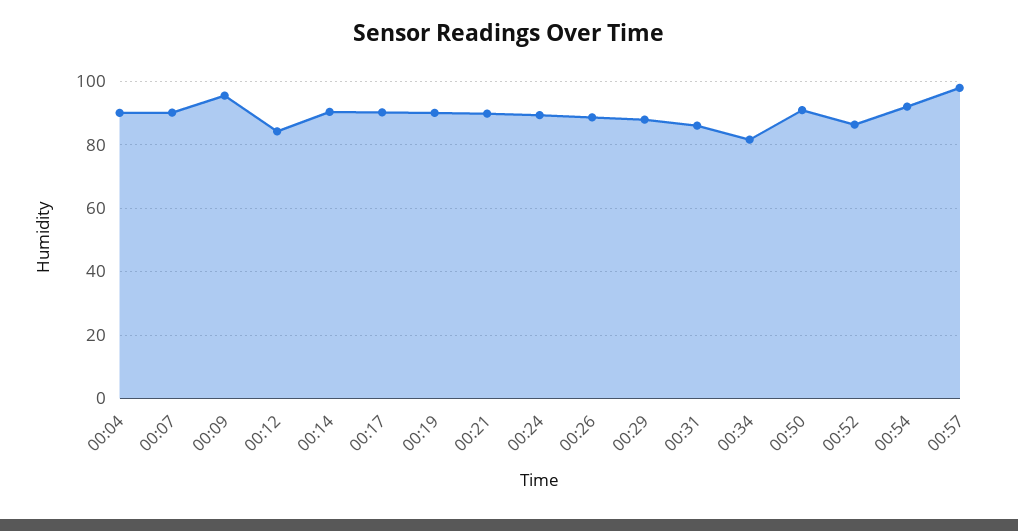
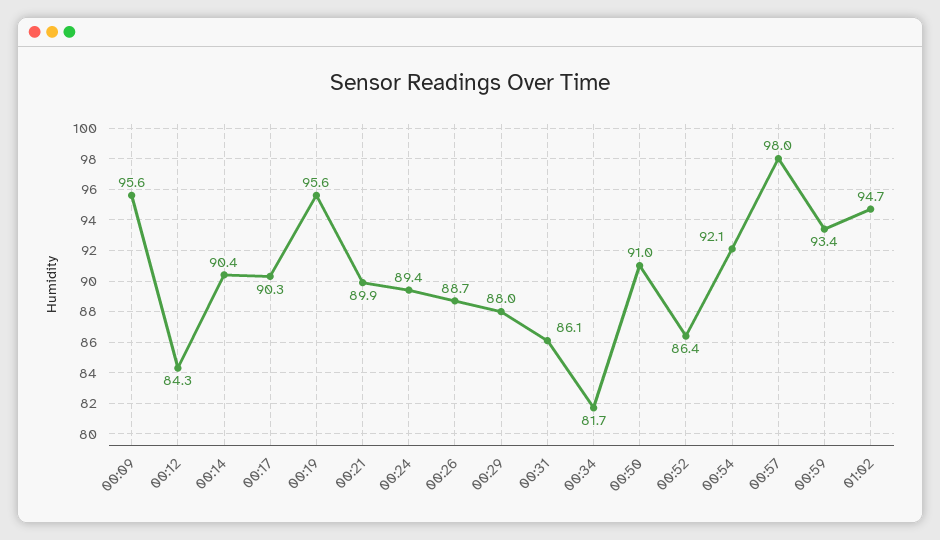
00:04: 90 -> none
00:07: 90 -> none
00:19: 90 -> 95.6
00:59: none -> 93.4
01:02: none -> 94.7

